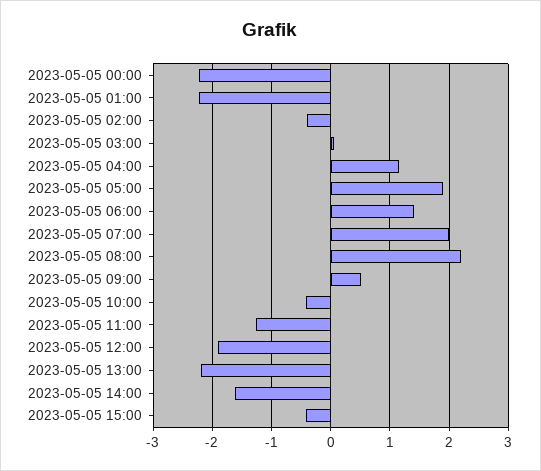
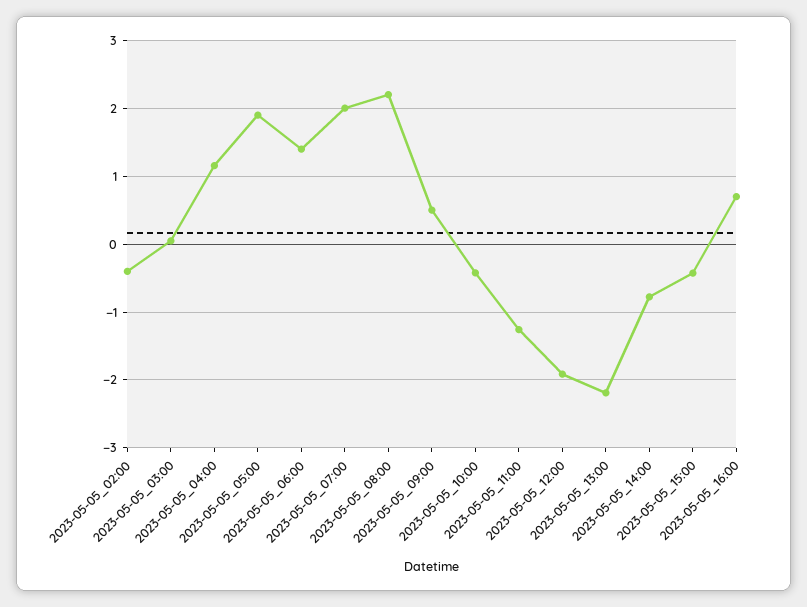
2023-05-05 00:00: -2.2 -> none
2023-05-05 01:00: -2.2 -> none
2023-05-05 14:00: -1.6 -> -0.8
2023-05-05_16:00: none -> 0.7

